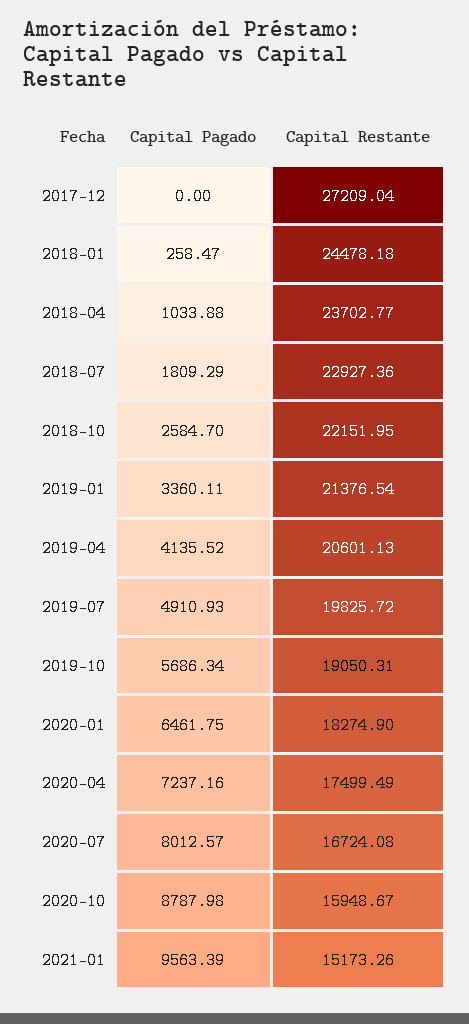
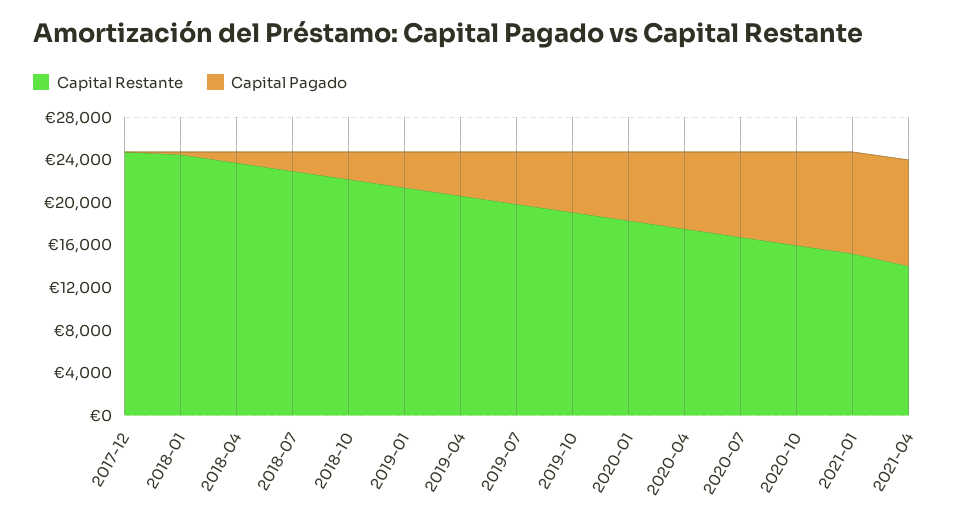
Capital Restante, 2017-12: 27209.04 -> 25000
Capital Restante, 2021-04: none -> 14000
Capital Pagado, 2021-04: none -> 10000

